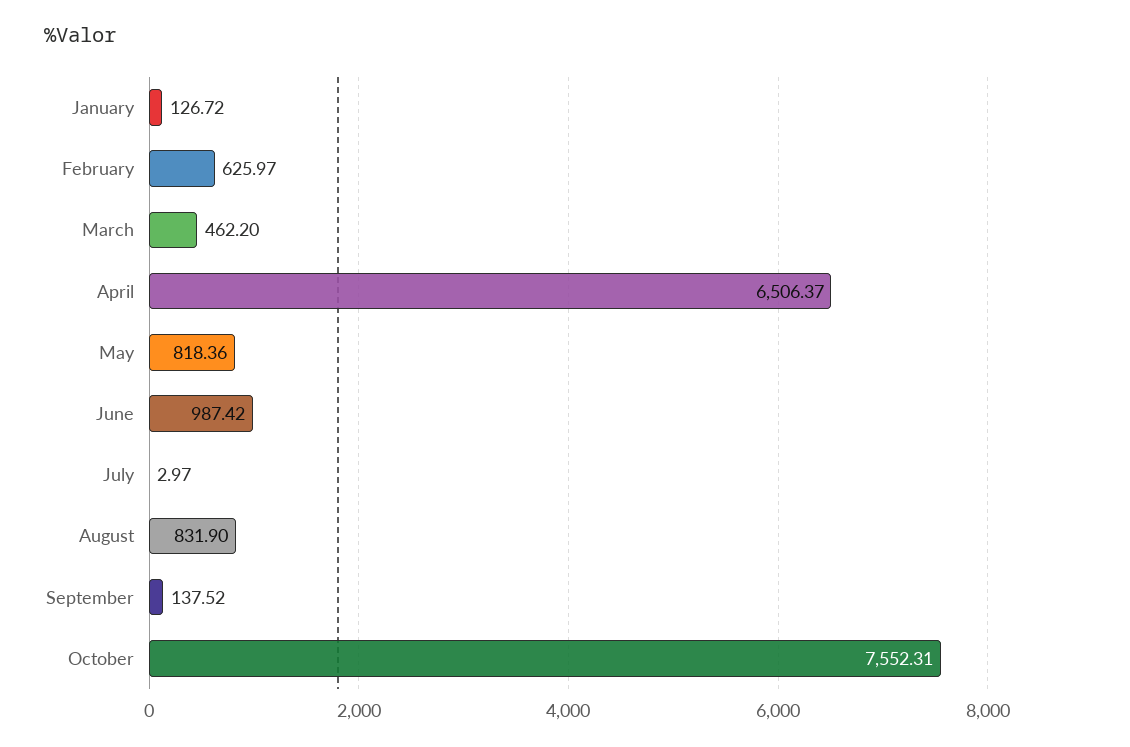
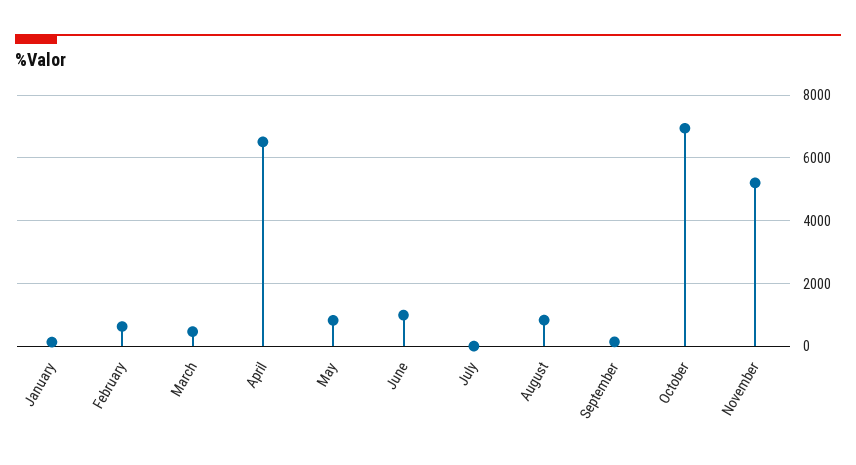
October: 7552.31 -> 7000
November: none -> 5200

